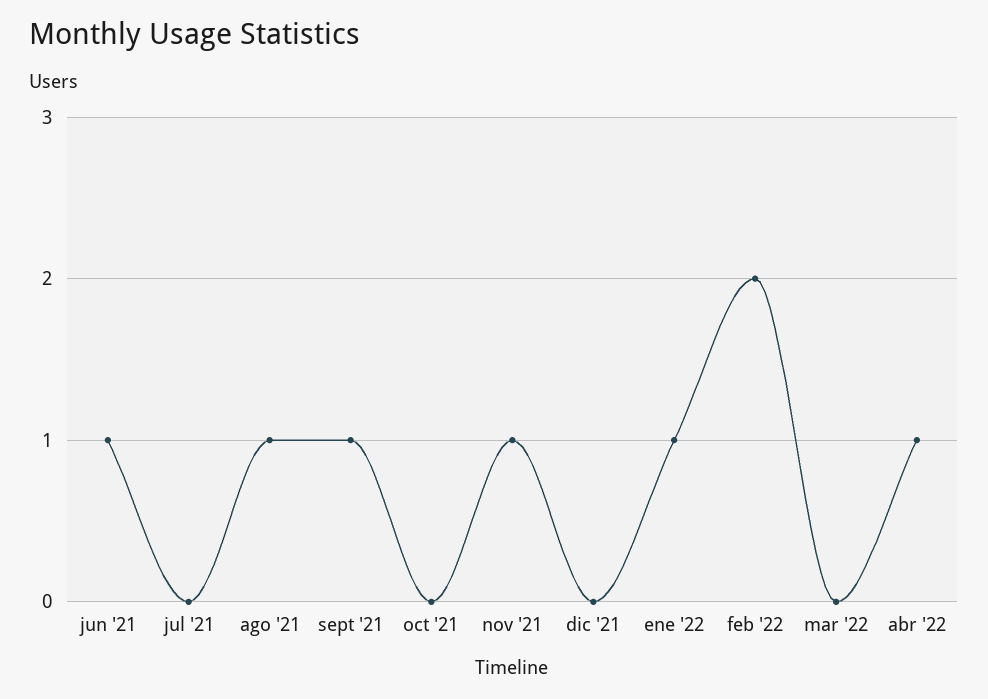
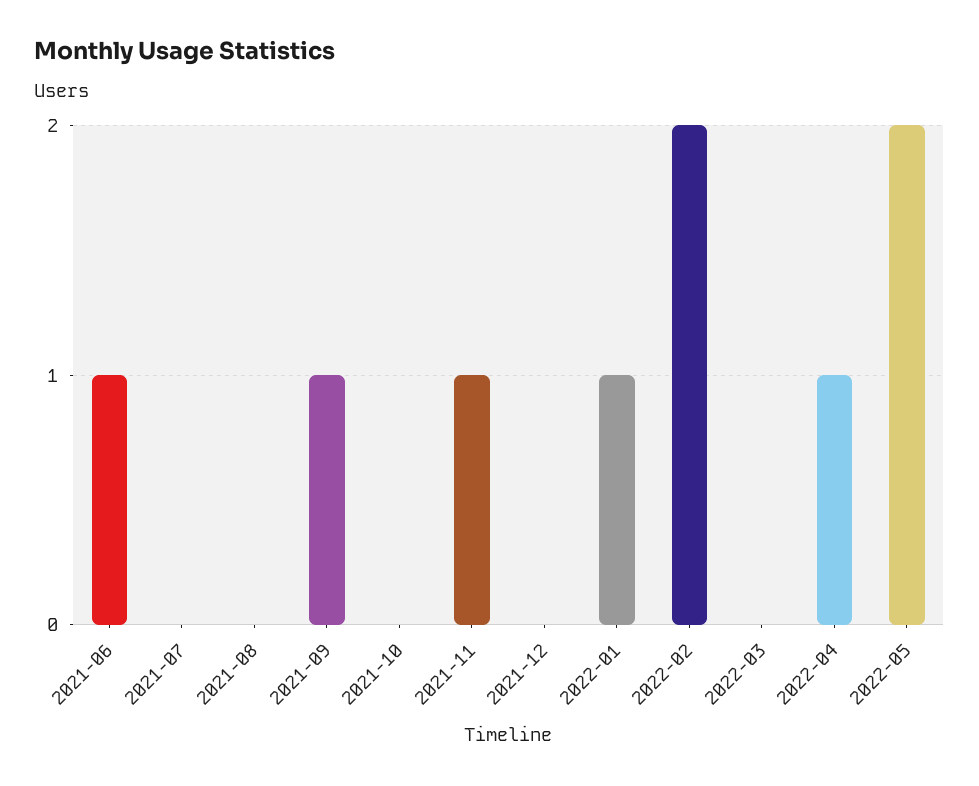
ago '21: 1 -> 0
2022-05: none -> 2

